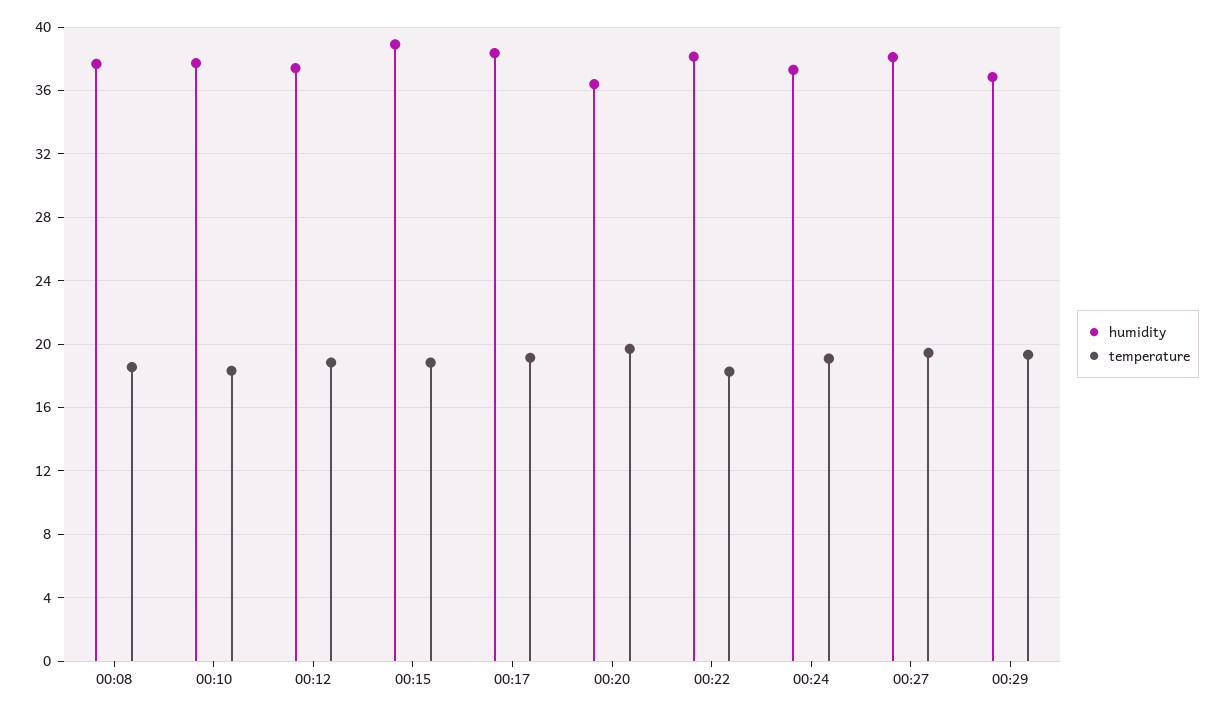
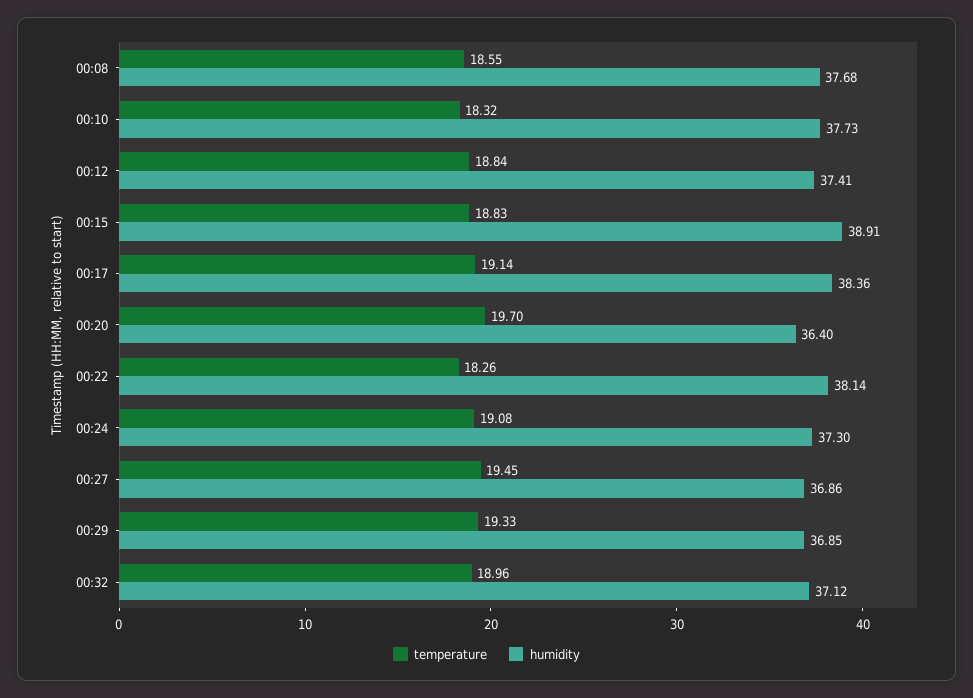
humidity, 00:27: 38 -> 36.86
temperature, 00:32: none -> 18.96
humidity, 00:32: none -> 37.12

